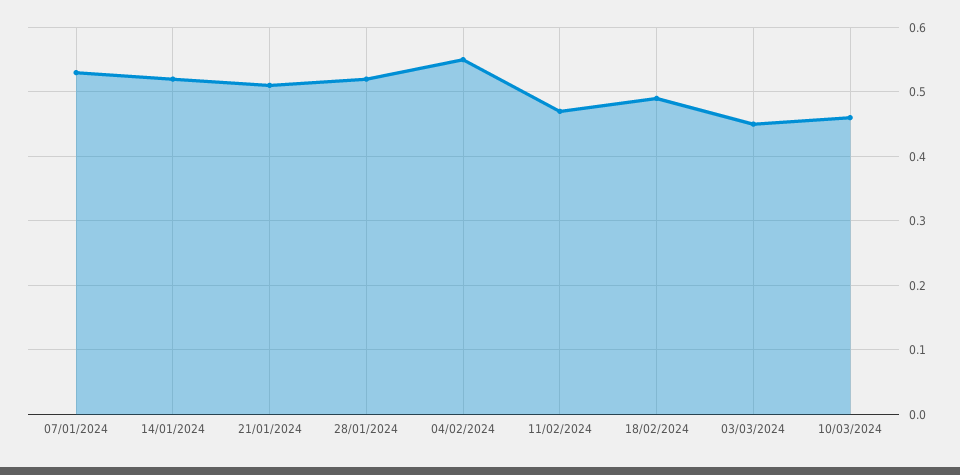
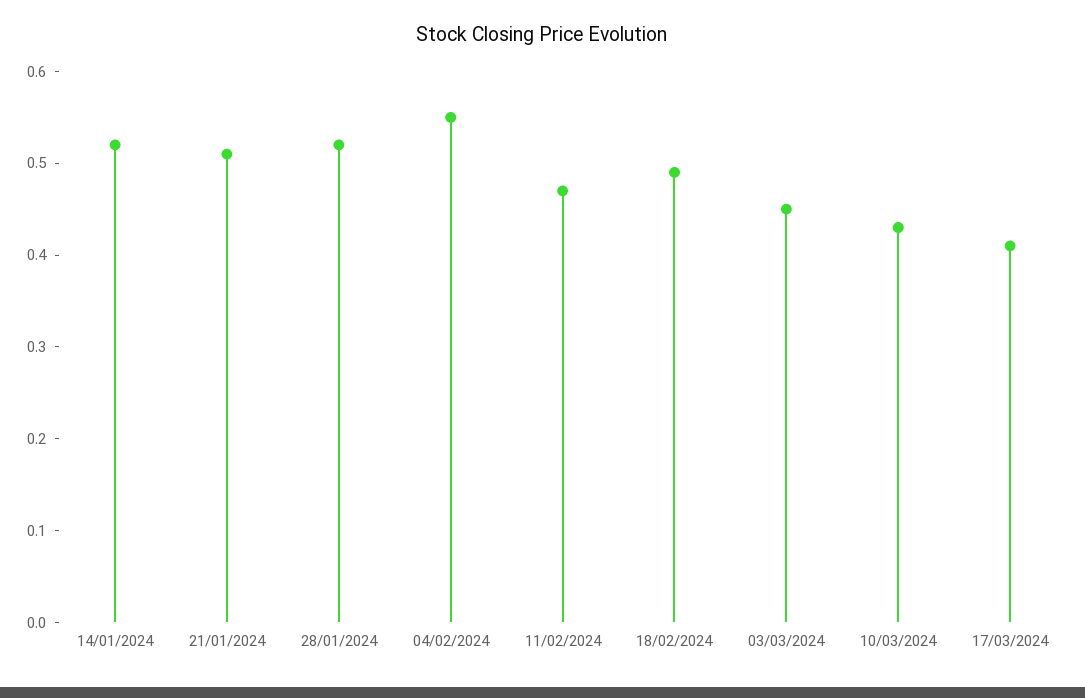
07/01/2024: 0.53 -> none
10/03/2024: 0.46 -> 0.43
17/03/2024: none -> 0.41

